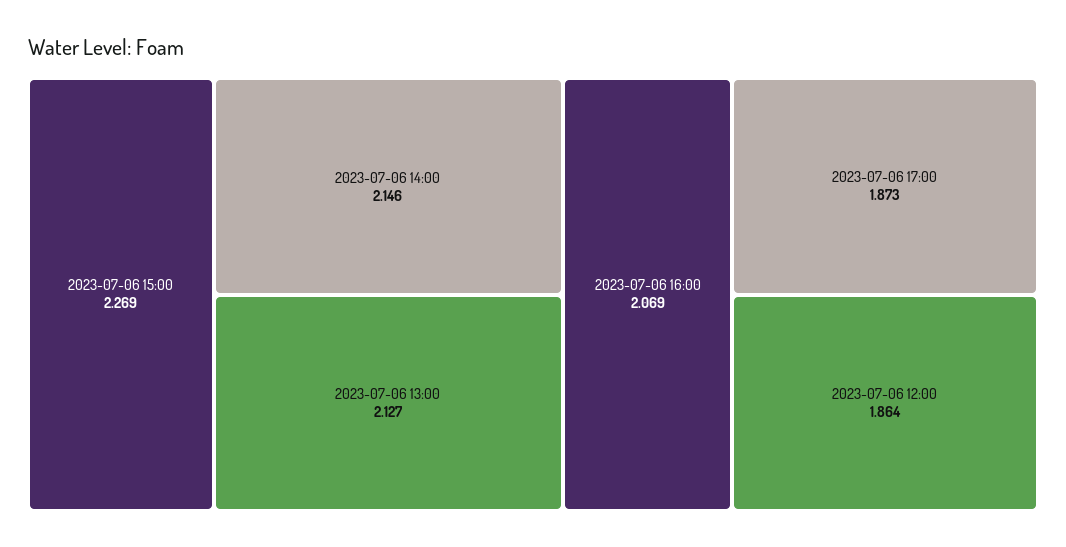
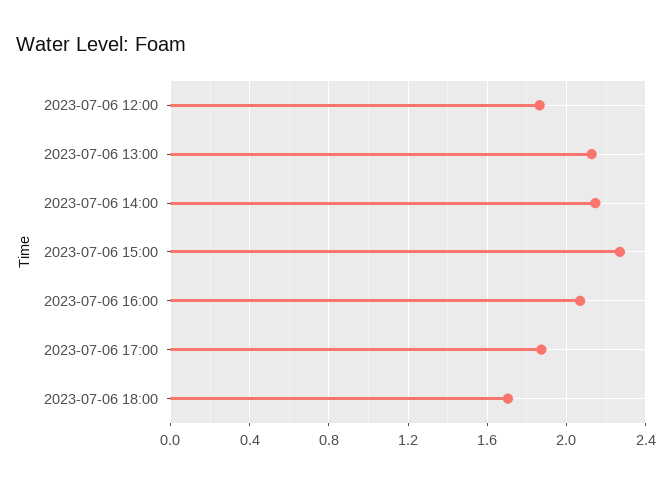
2023-07-06 18:00: none -> 1.7

